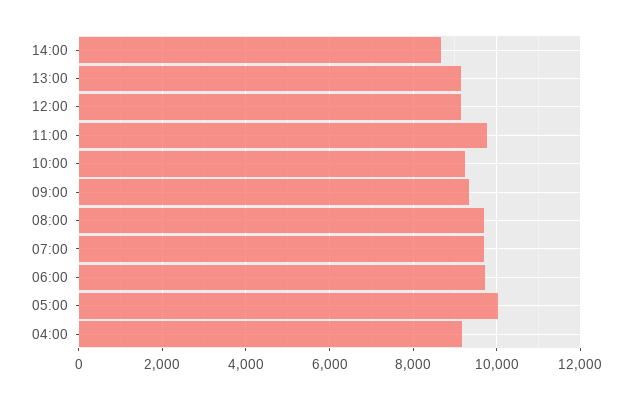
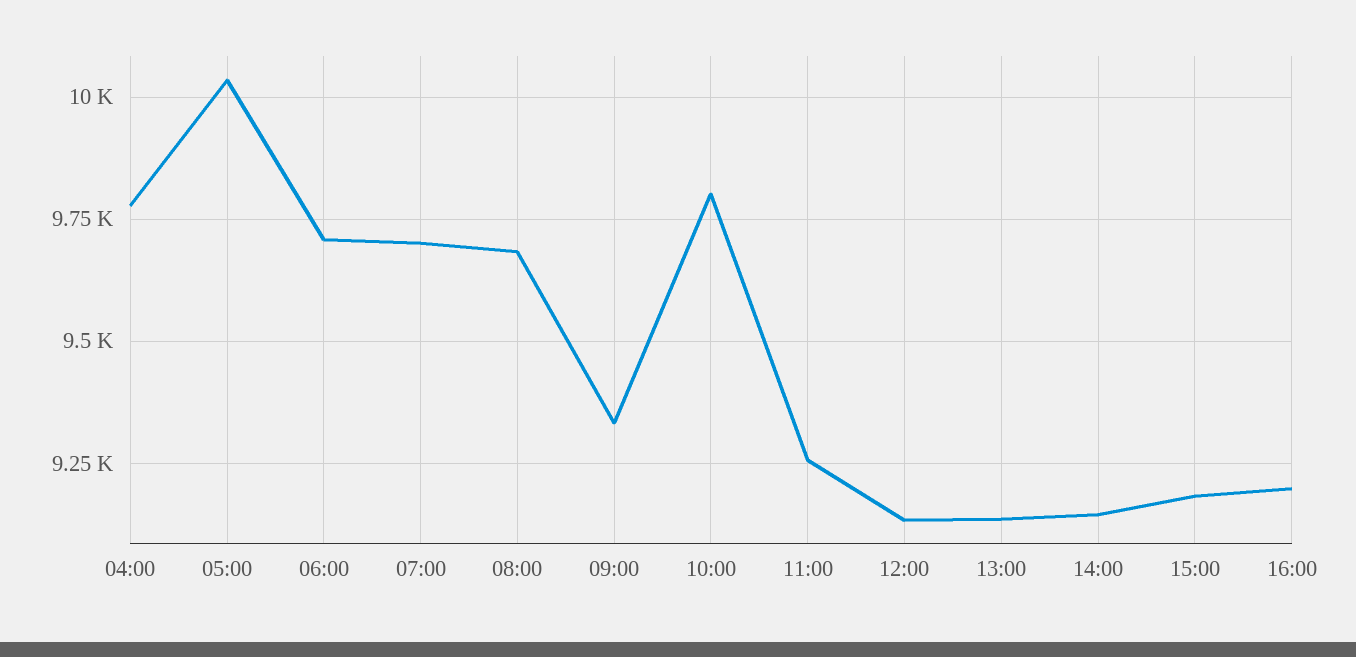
14:00: 8600 -> 9150
11:00: 9800 -> 9250
10:00: 9200 -> 9800
04:00: 9200 -> 9775
15:00: none -> 9175
16:00: none -> 9200

